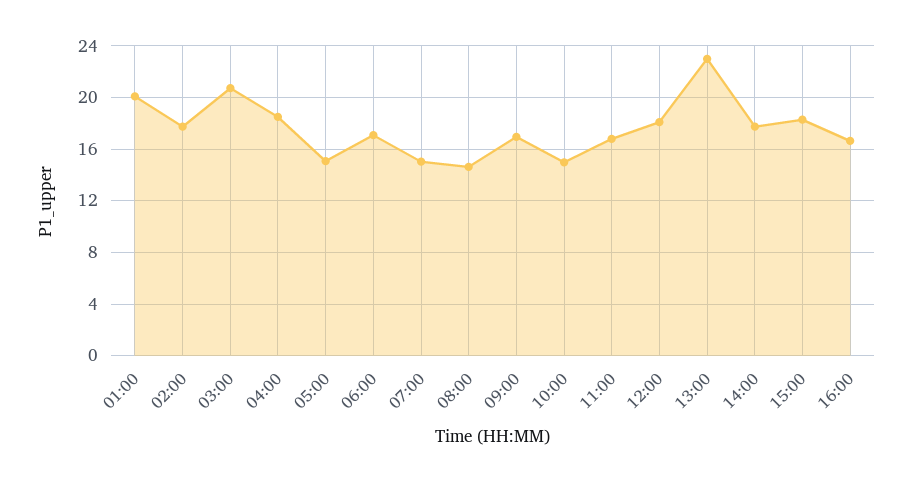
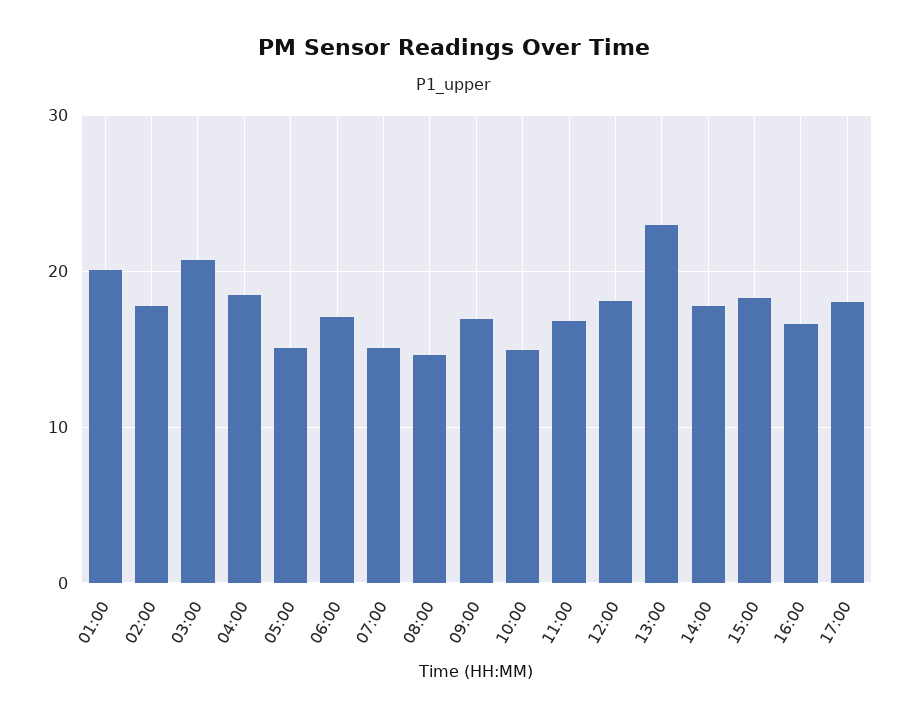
17:00: none -> 18

